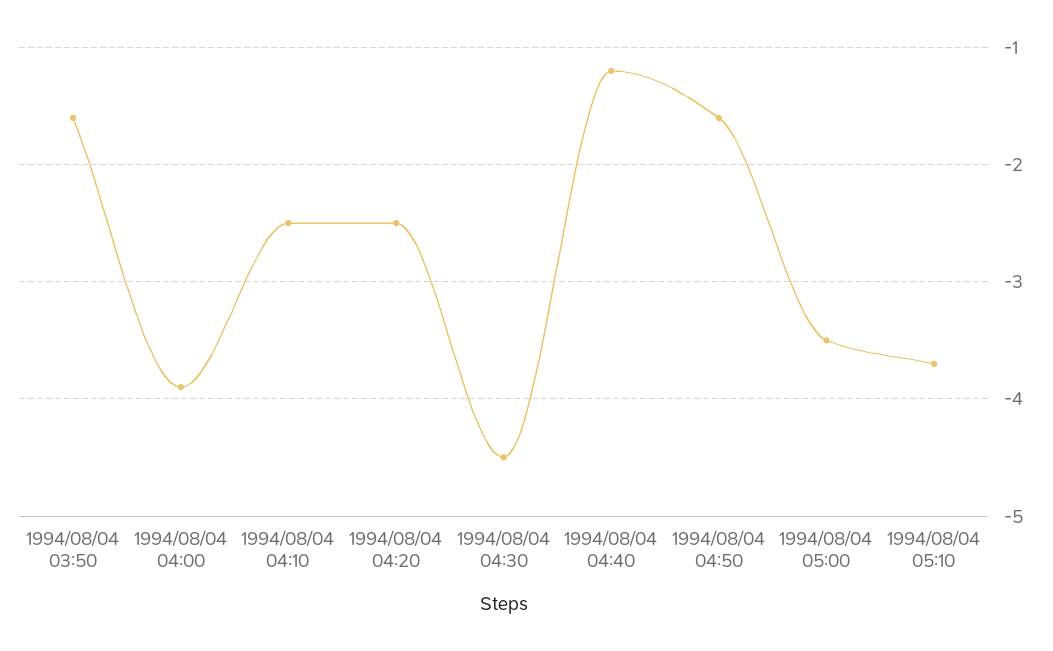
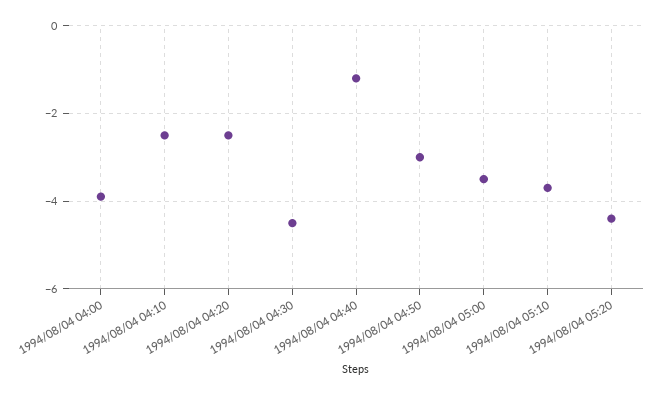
1994/08/04 03:50: -1.6 -> none
1994/08/04 04:50: -1.6 -> -3
1994/08/04 05:20: none -> -4.5

